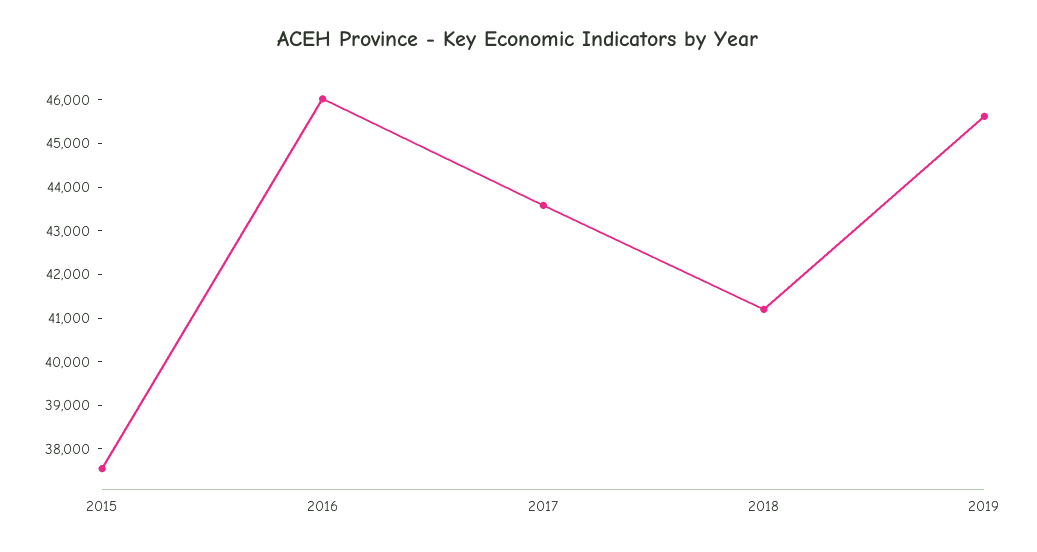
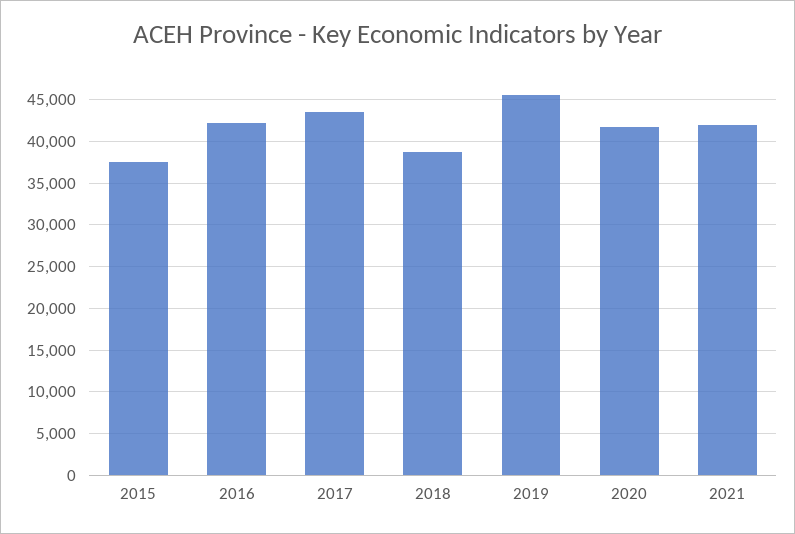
2016: 46000 -> 42000
2018: 41200 -> 39000
2020: none -> 42000
2021: none -> 42000

